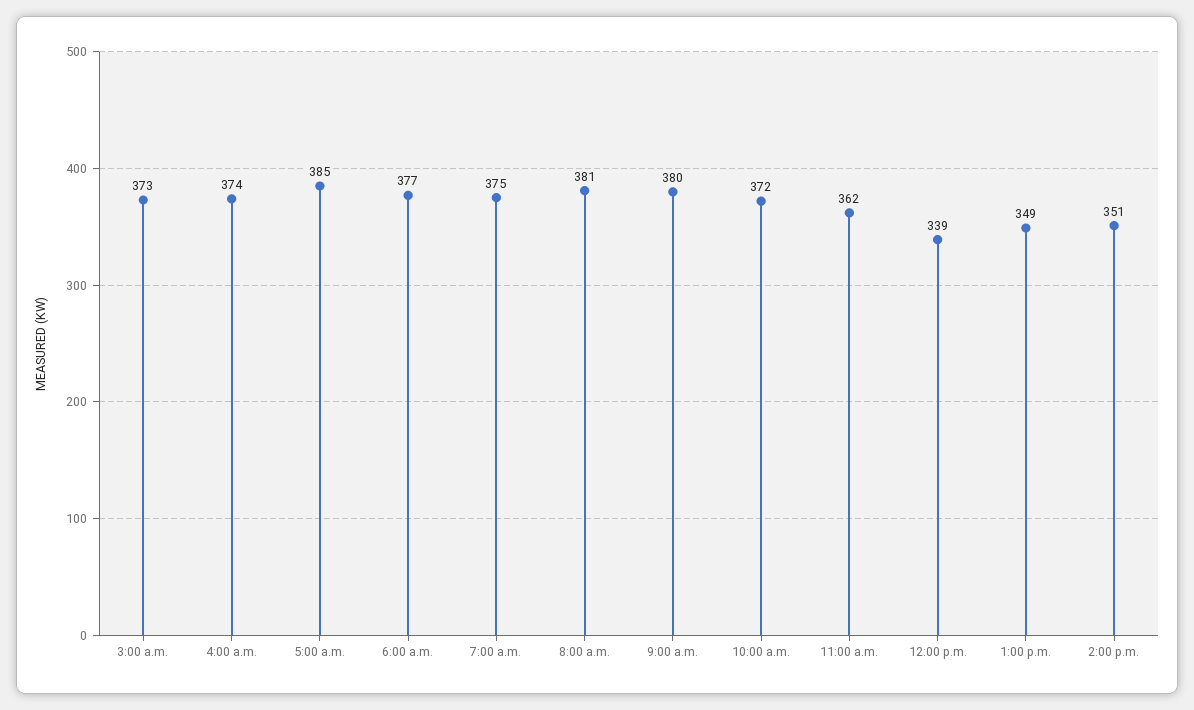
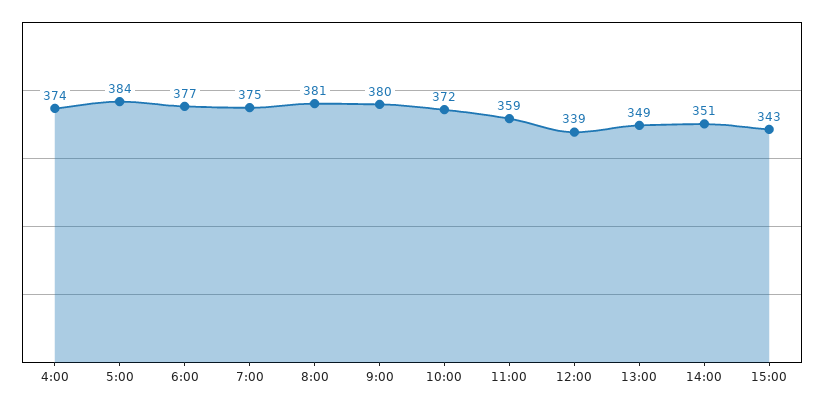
3:00 a.m.: 373 -> none
5:00 a.m.: 385 -> 384
11:00 a.m.: 362 -> 359
15:00: none -> 343

